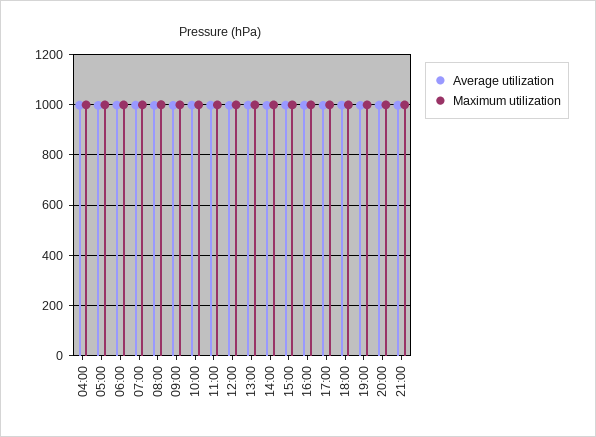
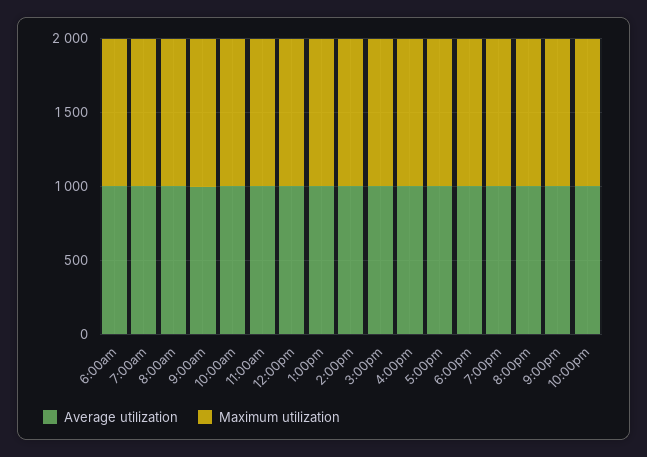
Average utilization, 04:00: 1000 -> none
Maximum utilization, 04:00: 1000 -> none
Average utilization, 05:00: 1000 -> none
Maximum utilization, 05:00: 1000 -> none
Average utilization, 10:00pm: none -> 1000
Maximum utilization, 10:00pm: none -> 1000

